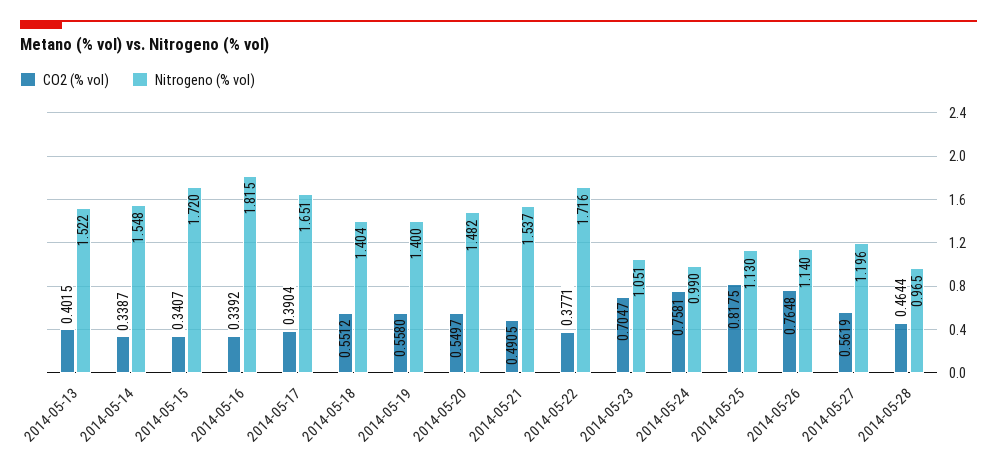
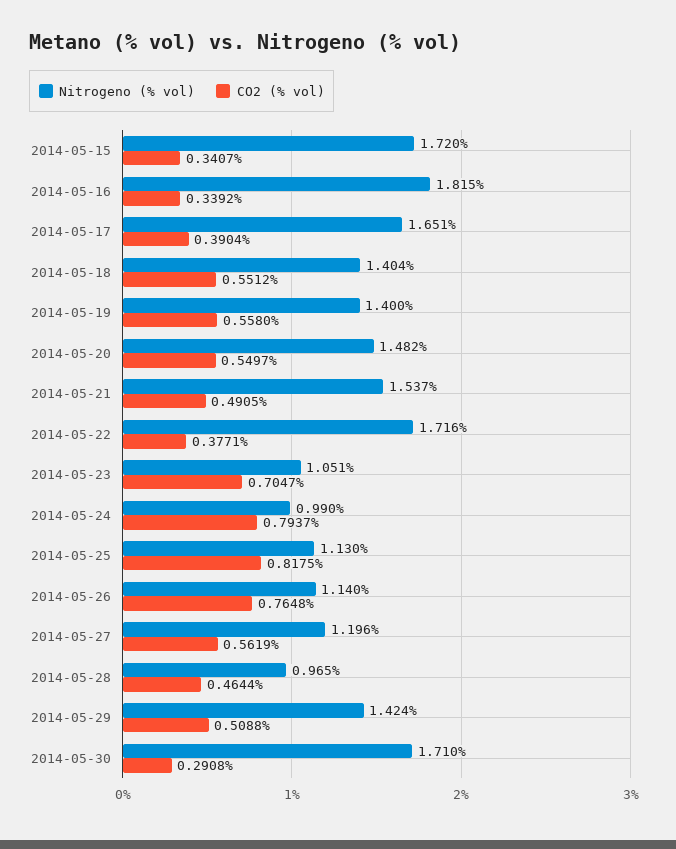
CO2 (% vol), 2014-05-13: 0.4015 -> none
Nitrogeno (% vol), 2014-05-13: 1.522 -> none
CO2 (% vol), 2014-05-14: 0.3387 -> none
Nitrogeno (% vol), 2014-05-14: 1.548 -> none
CO2 (% vol), 2014-05-24: 0.7581 -> 0.7937
Nitrogeno (% vol), 2014-05-29: none -> 1.424
CO2 (% vol), 2014-05-29: none -> 0.5088
Nitrogeno (% vol), 2014-05-30: none -> 1.71
CO2 (% vol), 2014-05-30: none -> 0.2908

